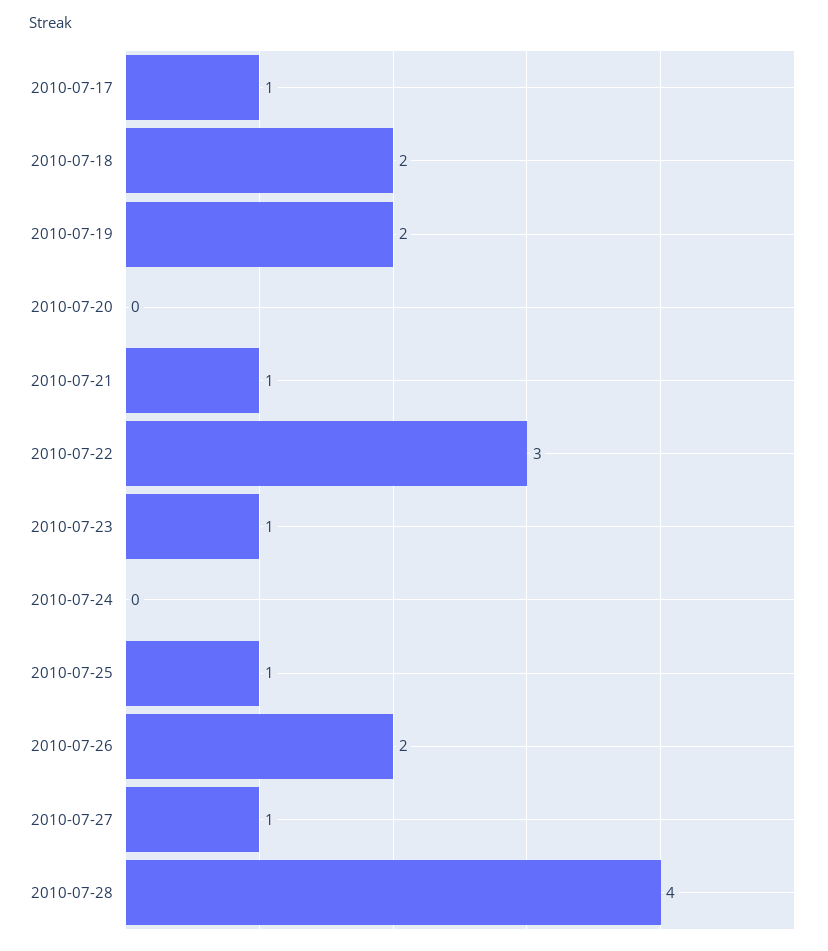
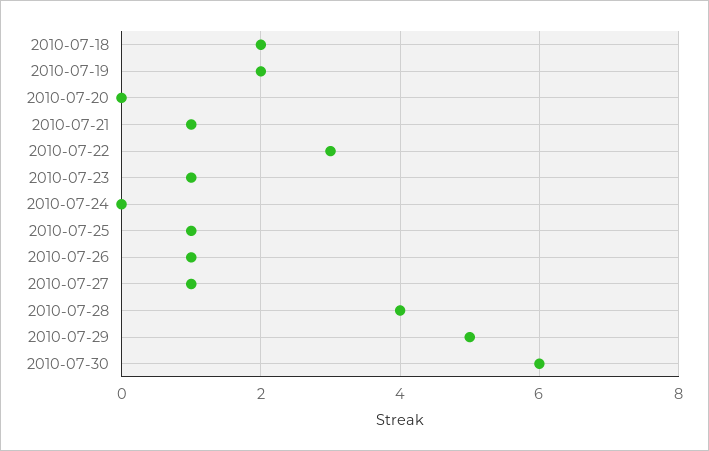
2010-07-17: 1 -> none
2010-07-26: 2 -> 1
2010-07-29: none -> 5
2010-07-30: none -> 6

